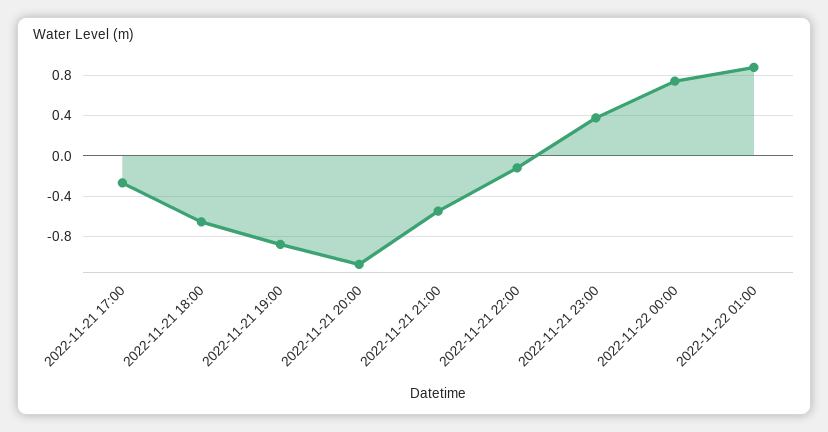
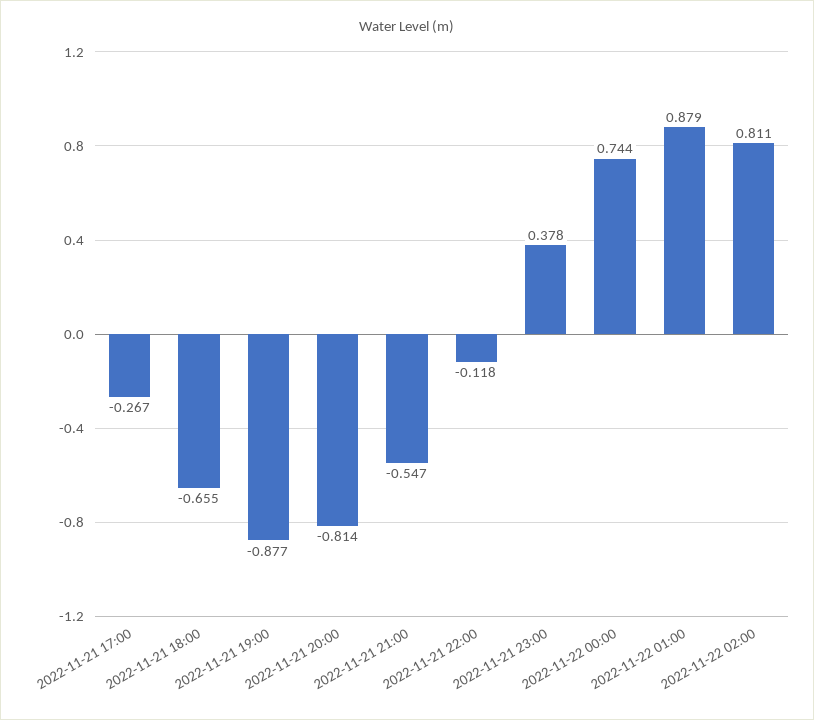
2022-11-21 20:00: -1.1 -> -0.814
2022-11-22 02:00: none -> 0.811

